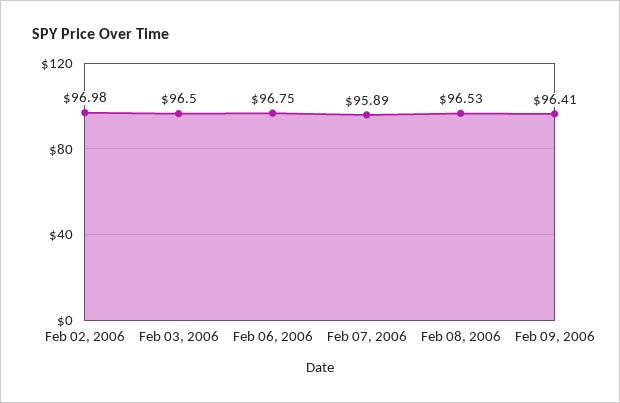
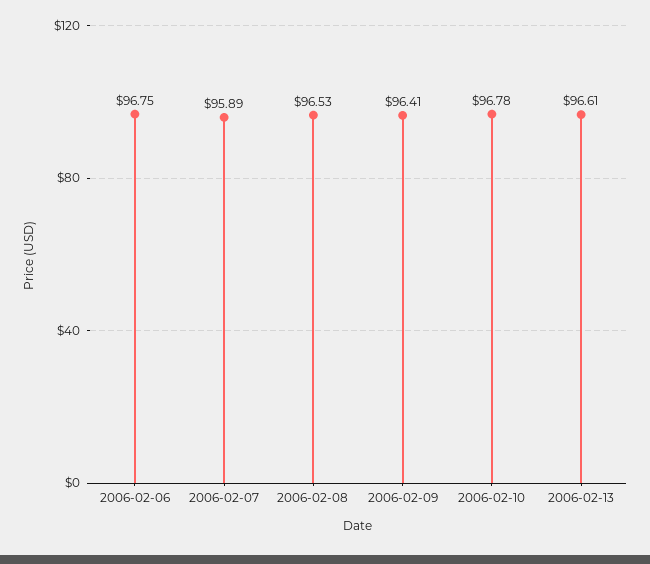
Feb 02, 2006: 96.98 -> none
Feb 03, 2006: 96.5 -> none
2006-02-10: none -> 96.78
2006-02-13: none -> 96.61

